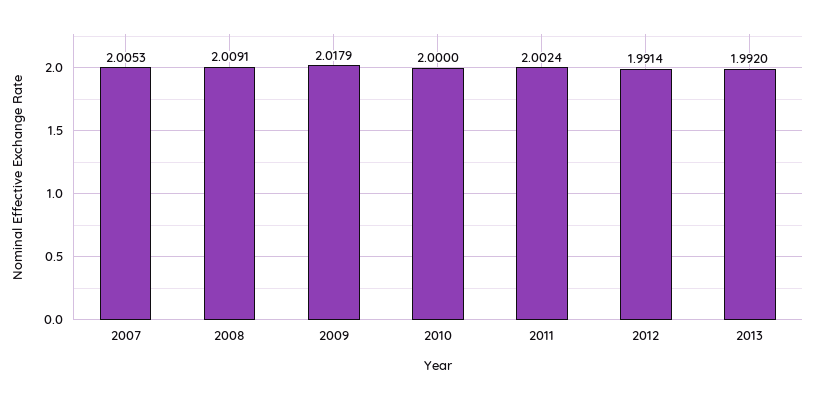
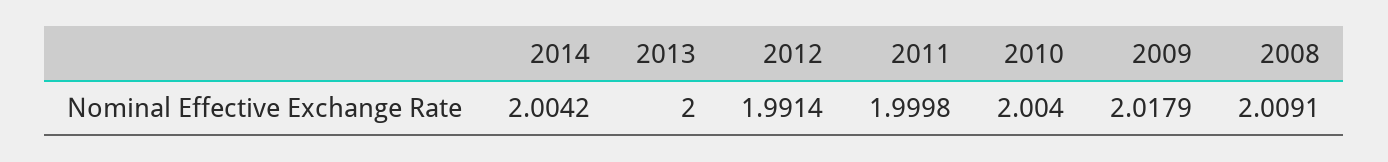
2007: 2.0053 -> none
2010: 2 -> 2.004
2011: 2.0024 -> 1.9998
2013: 1.992 -> 2
2014: none -> 2.0042

